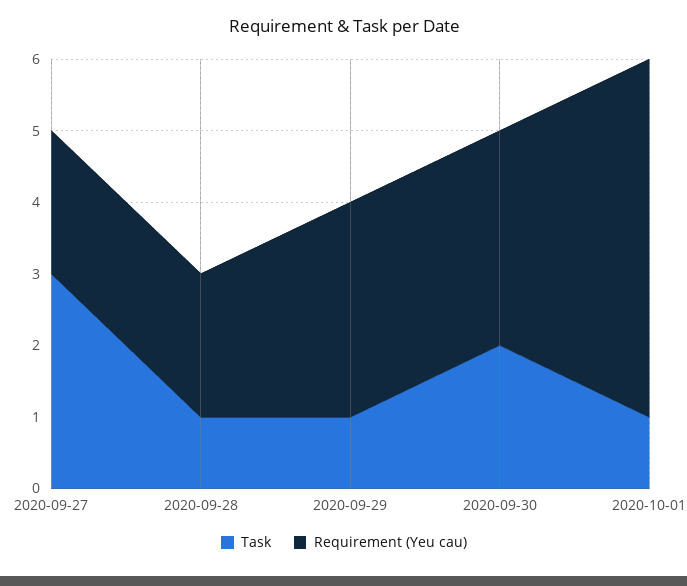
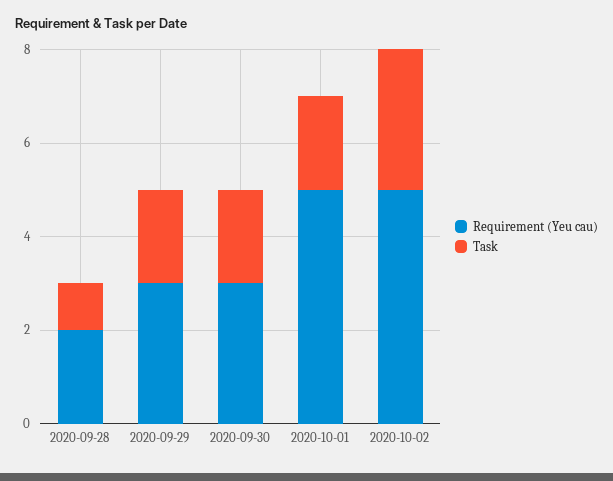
Task, 2020-09-27: 3 -> none
Requirement (Yeu cau), 2020-09-27: 2 -> none
Task, 2020-09-29: 1 -> 2
Task, 2020-10-01: 1 -> 2
Requirement (Yeu cau), 2020-10-02: none -> 5
Task, 2020-10-02: none -> 3

